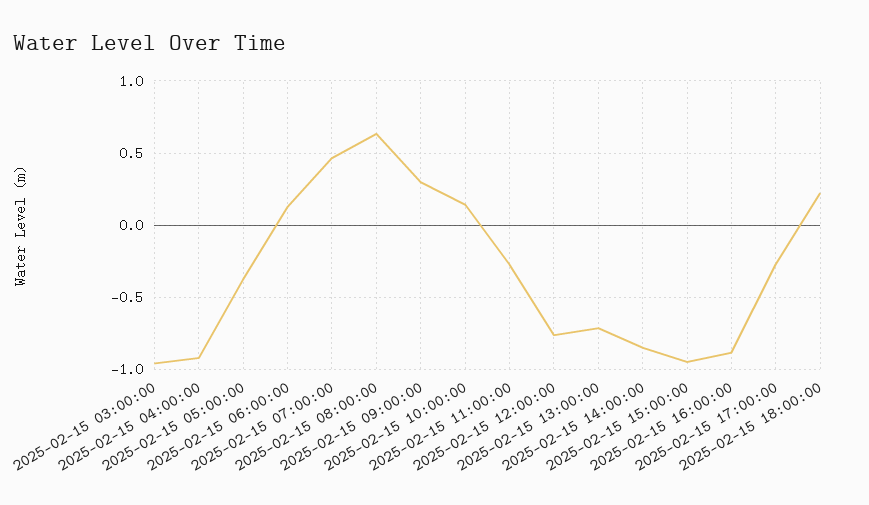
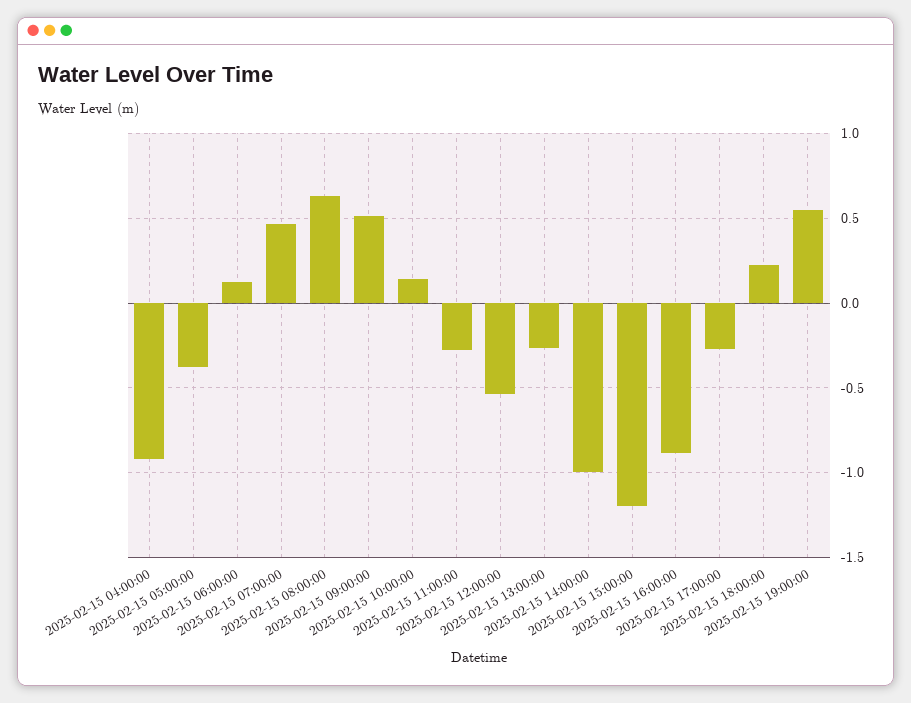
2025-02-15 03:00:00: -0.95 -> none
2025-02-15 09:00:00: 0.3 -> 0.5
2025-02-15 12:00:00: -0.75 -> -0.55
2025-02-15 13:00:00: -0.7 -> -0.25
2025-02-15 14:00:00: -0.85 -> -1
2025-02-15 15:00:00: -0.95 -> -1.2
2025-02-15 19:00:00: none -> 0.55

